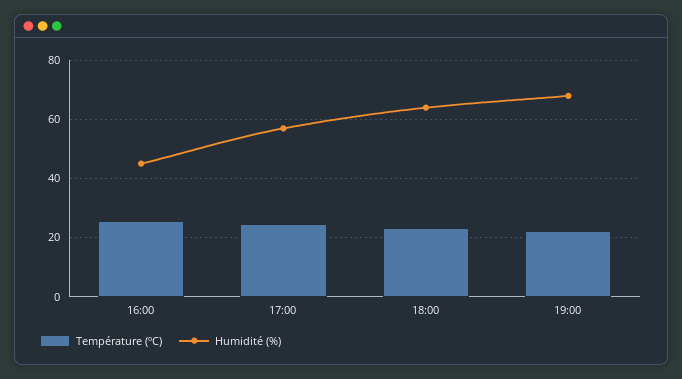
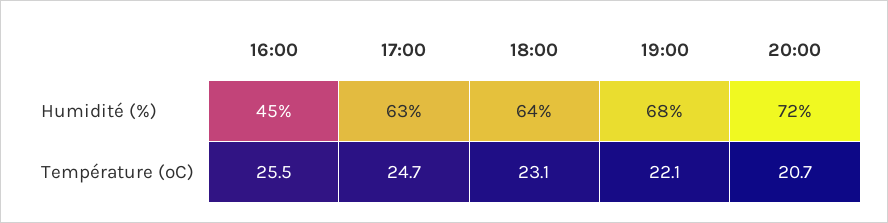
Humidité (%), 17:00: 57.5 -> 63
Humidité (%), 20:00: none -> 72
Température (ºC), 20:00: none -> 20.7

